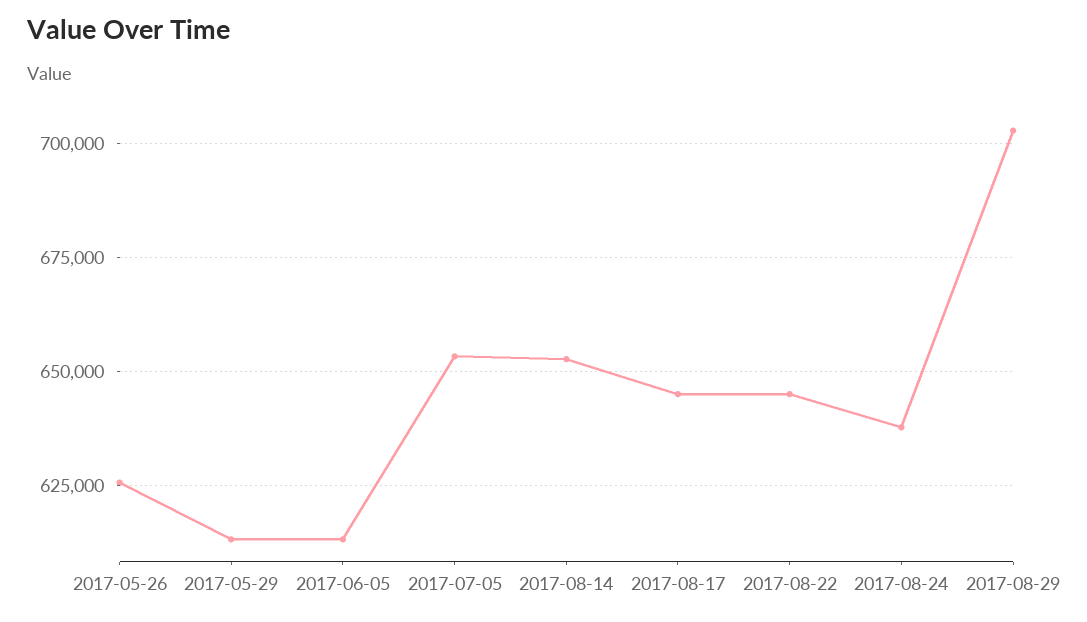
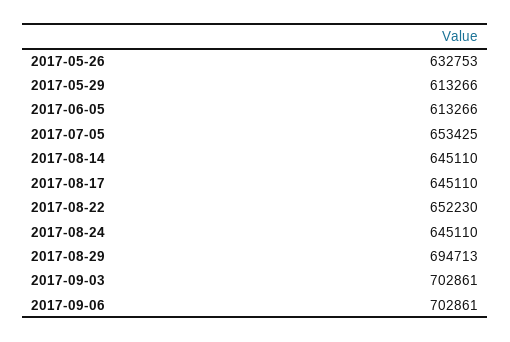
2017-05-26: 625000 -> 632753
2017-08-14: 652500 -> 645110
2017-08-22: 645000 -> 652230
2017-08-24: 637500 -> 645110
2017-08-29: 702500 -> 694713
2017-09-03: none -> 702861
2017-09-06: none -> 702861

